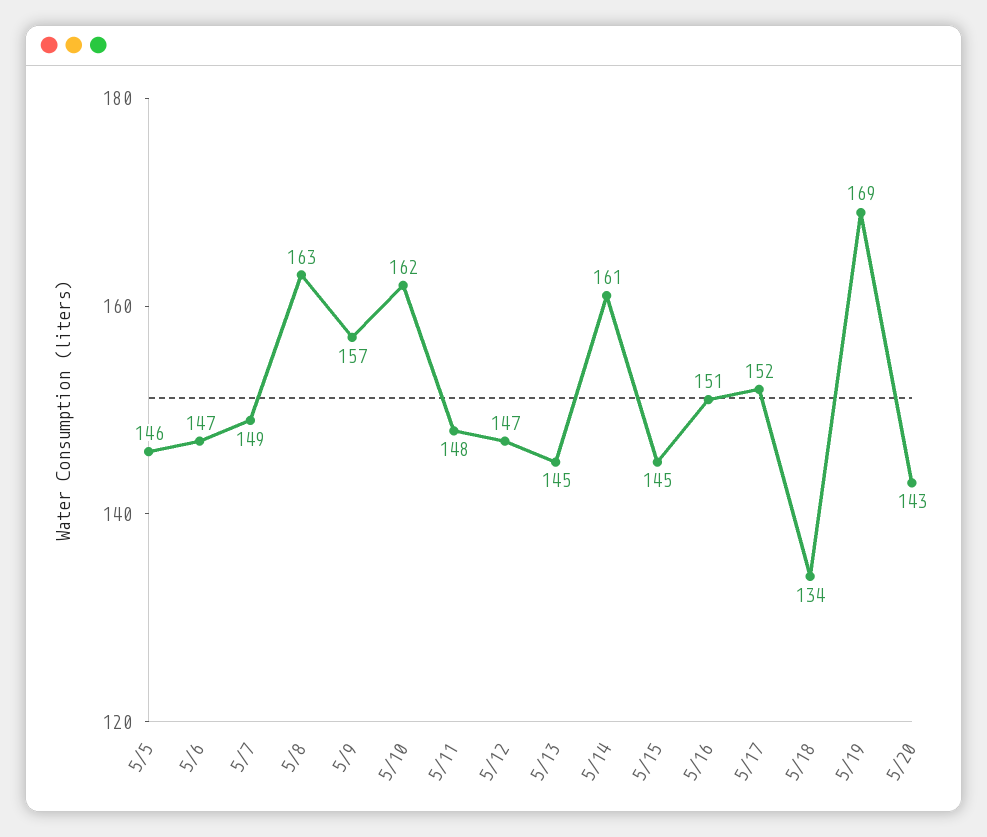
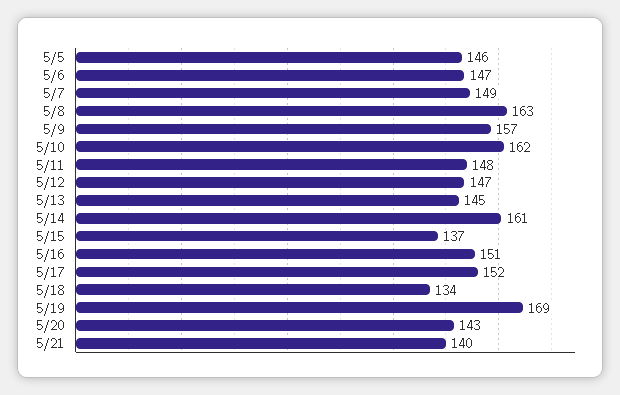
5/15: 145 -> 137
5/21: none -> 140

